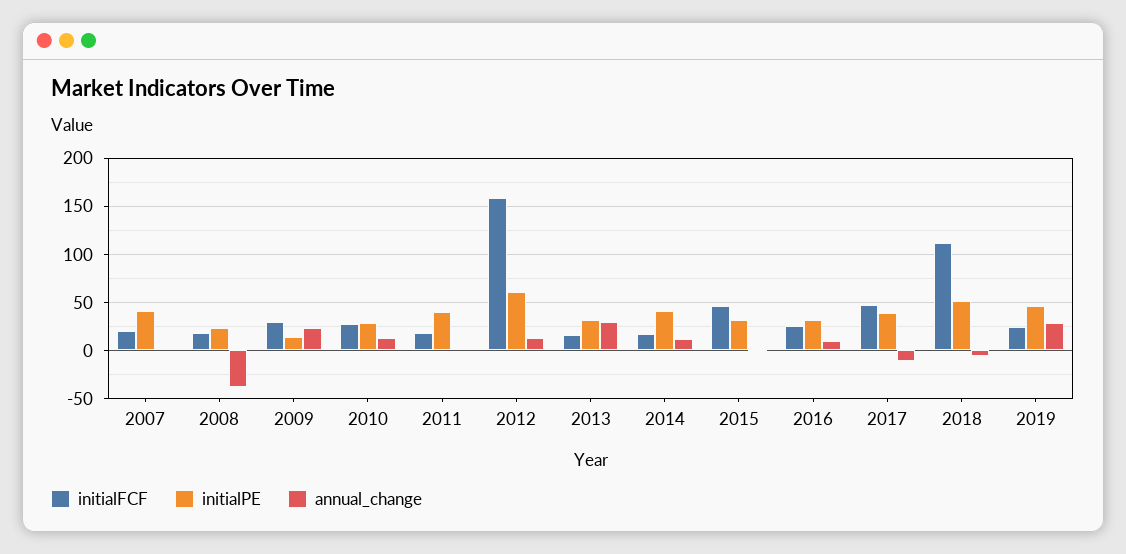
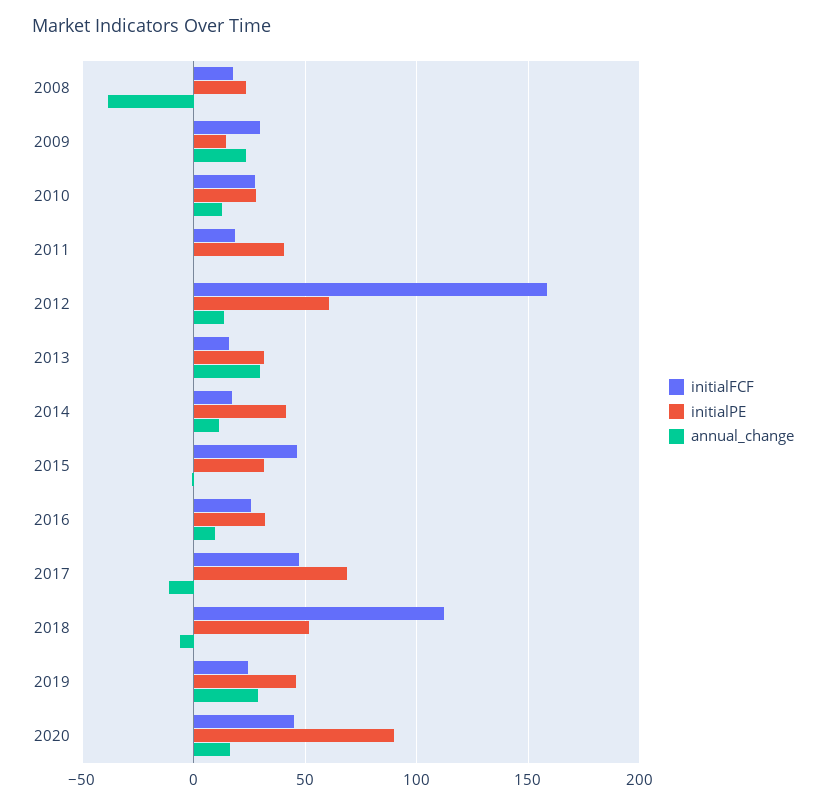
initialFCF, 2007: 20 -> none
initialPE, 2007: 40 -> none
annual_change, 2007: 0 -> none
initialPE, 2017: 40 -> 70
initialFCF, 2020: none -> 45
initialPE, 2020: none -> 90
annual_change, 2020: none -> 15

